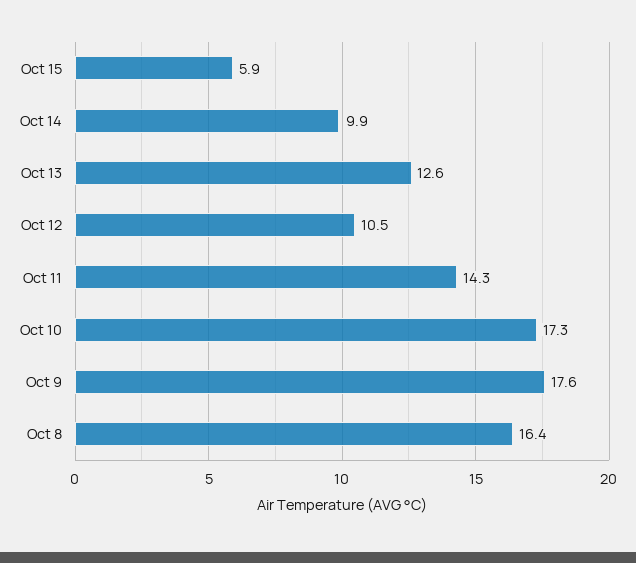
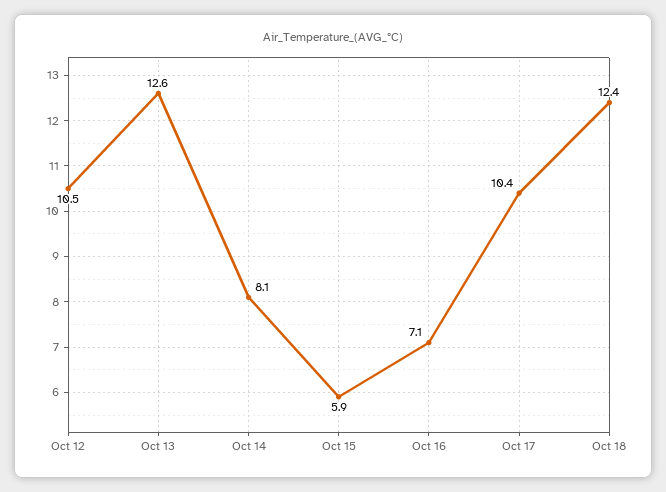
Oct 14: 9.9 -> 8.1
Oct 11: 14.3 -> none
Oct 10: 17.3 -> none
Oct 9: 17.6 -> none
Oct 8: 16.4 -> none
Oct 16: none -> 7.1
Oct 17: none -> 10.4
Oct 18: none -> 12.4

